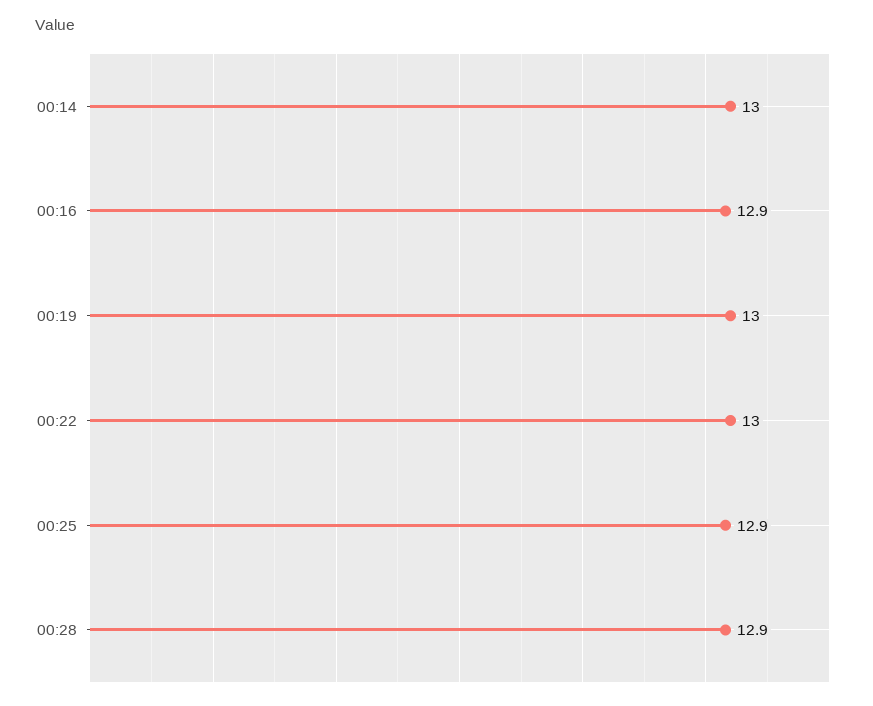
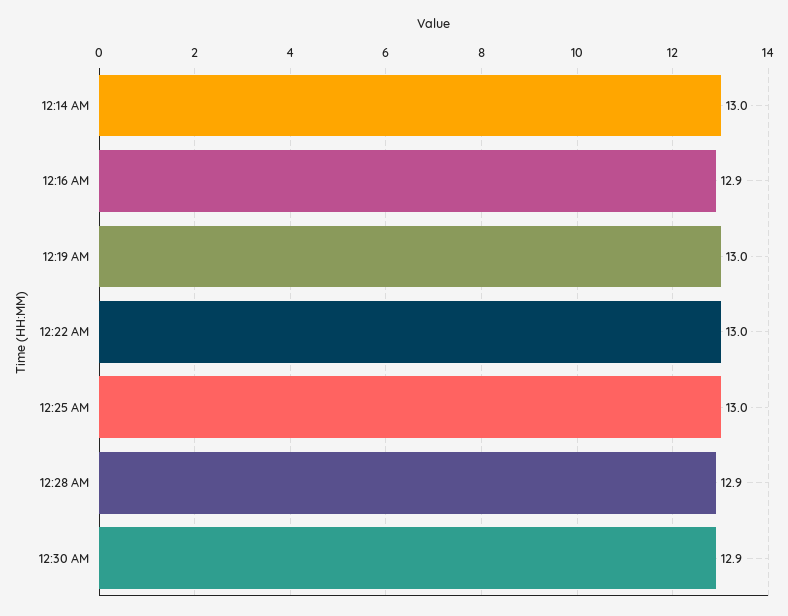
00:25: 12.9 -> 13
12:30 AM: none -> 12.9

